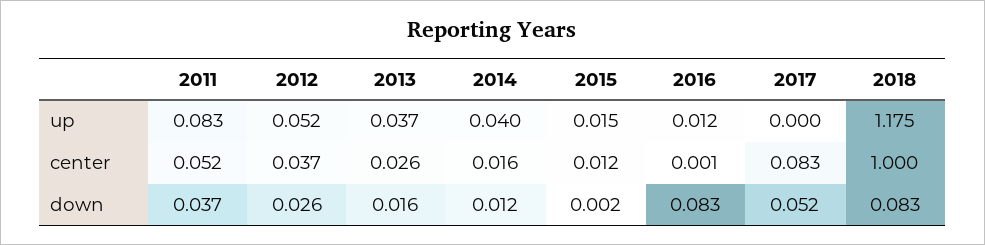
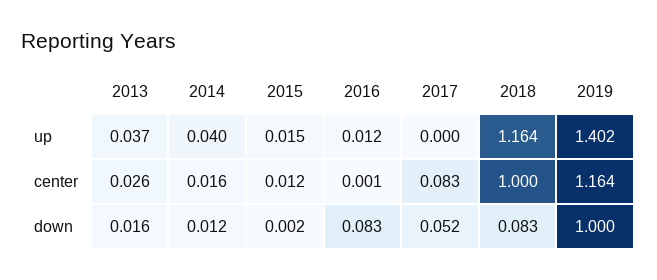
2011, up: 0.083 -> none
2012, up: 0.052 -> none
2018, up: 1.175 -> 1.164
2011, center: 0.052 -> none
2012, center: 0.037 -> none
2011, down: 0.037 -> none
2012, down: 0.026 -> none
2019, up: none -> 1.402
2019, center: none -> 1.164
2019, down: none -> 1

